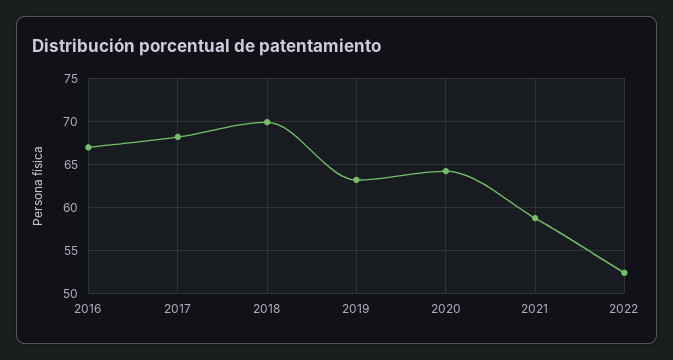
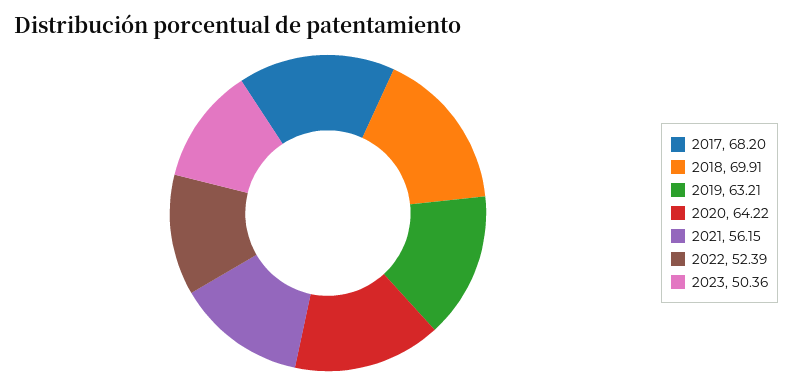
2016: 67 -> none
2021: 59 -> 56.15
2023: none -> 50.36

